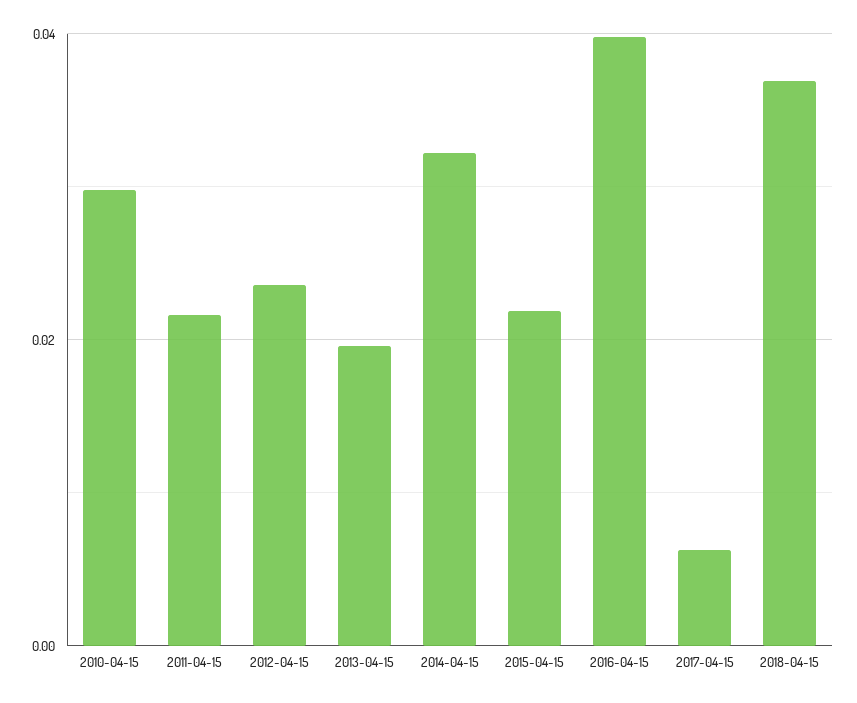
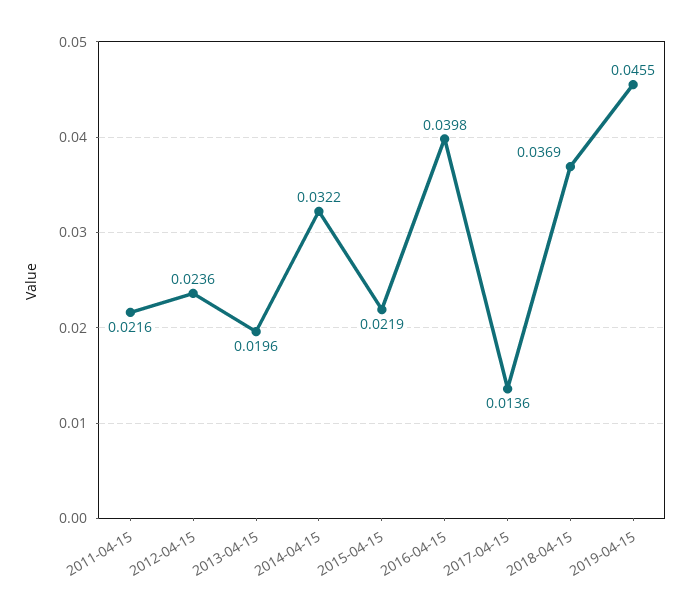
2010-04-15: 0.03 -> none
2017-04-15: 0.006 -> 0.0136
2019-04-15: none -> 0.0455

